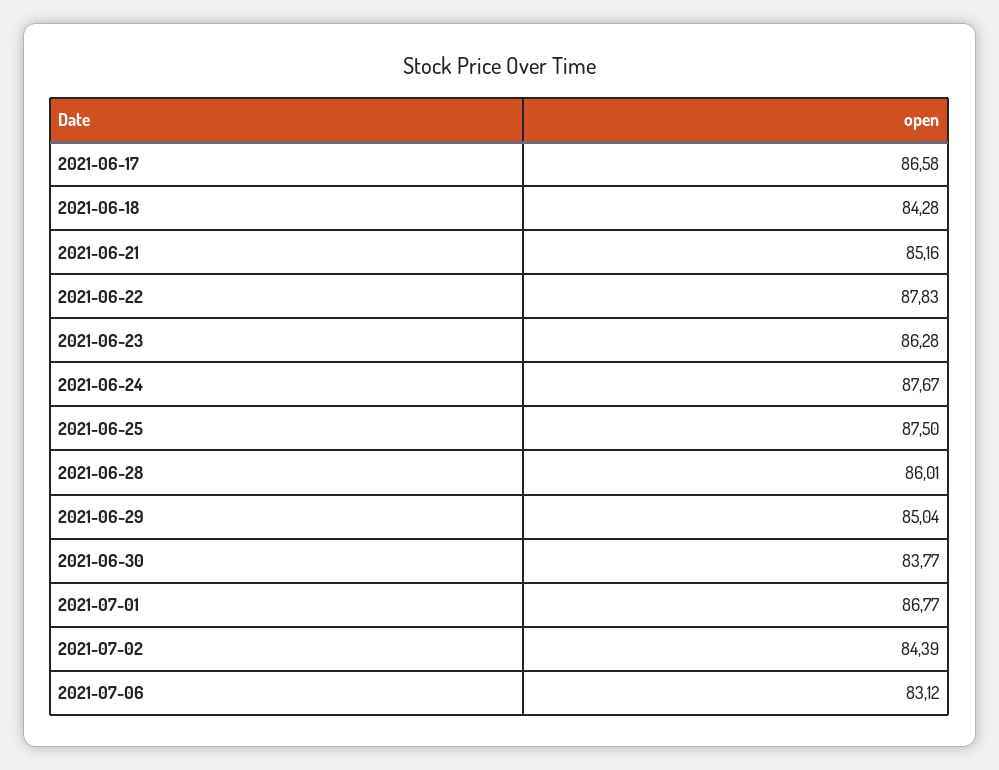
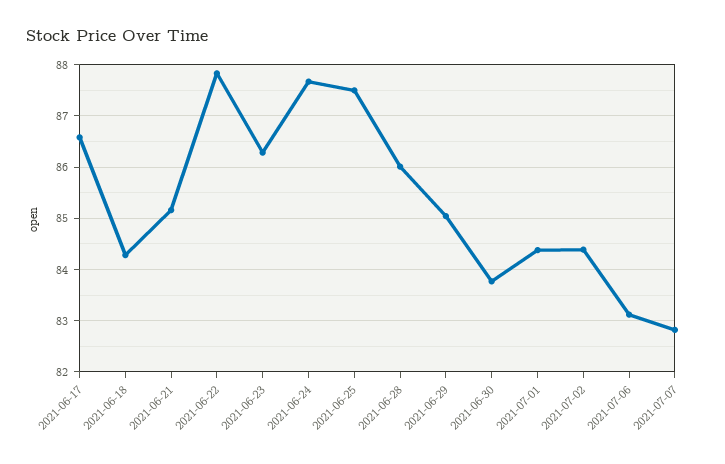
2021-07-01: 86.77 -> 84.4
2021-07-07: none -> 82.8

